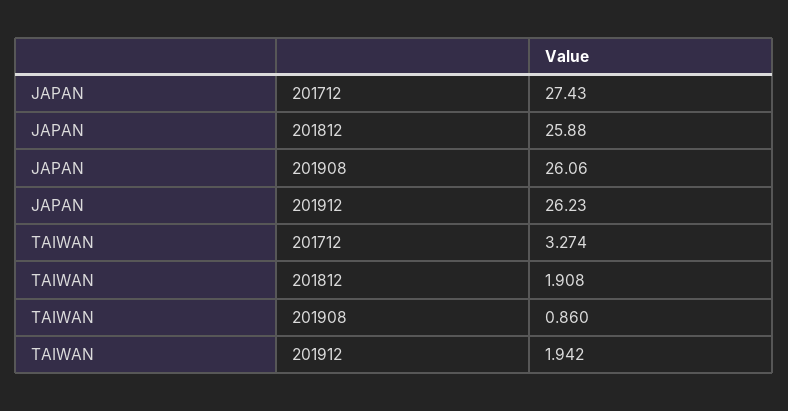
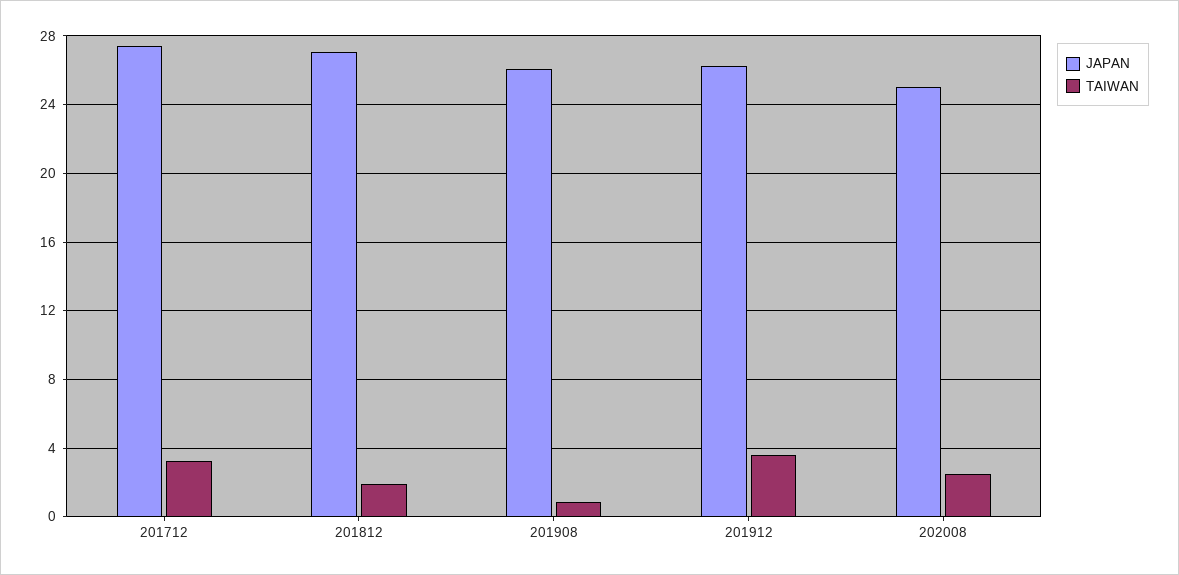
JAPAN, 201812: 25.88 -> 27
TAIWAN, 201912: 1.942 -> 3.5
JAPAN, 202008: none -> 25
TAIWAN, 202008: none -> 2.5

